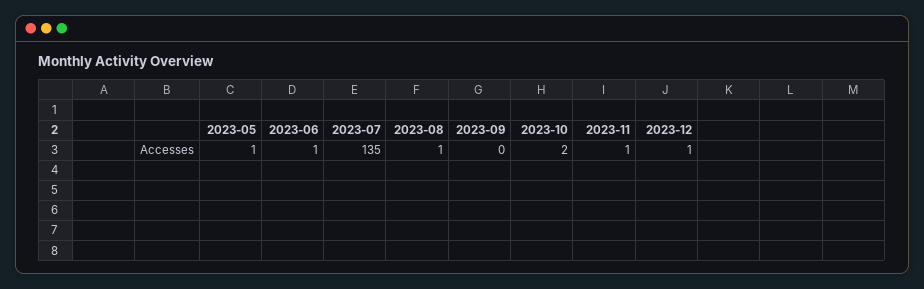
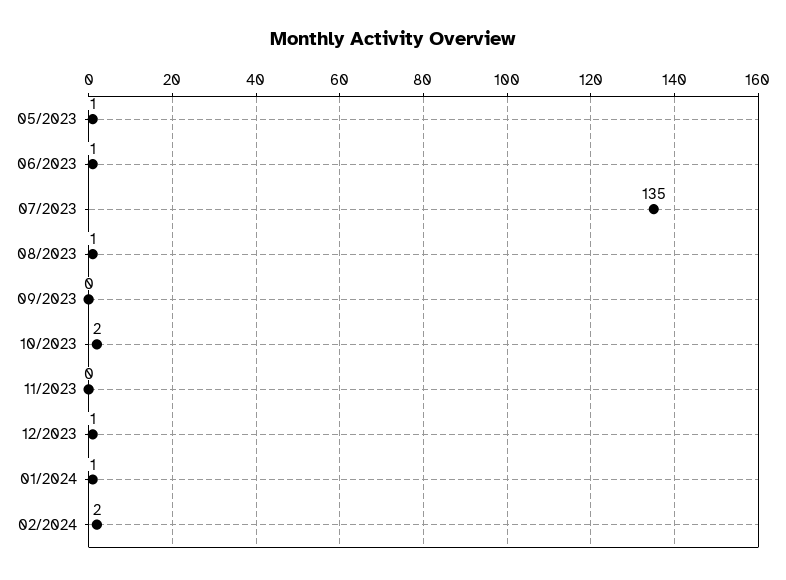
2023-11: 1 -> 0
01/2024: none -> 1
02/2024: none -> 2

